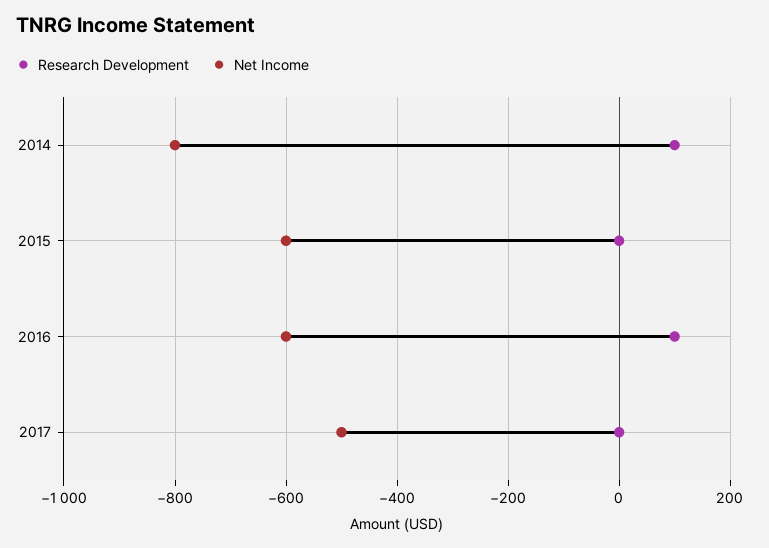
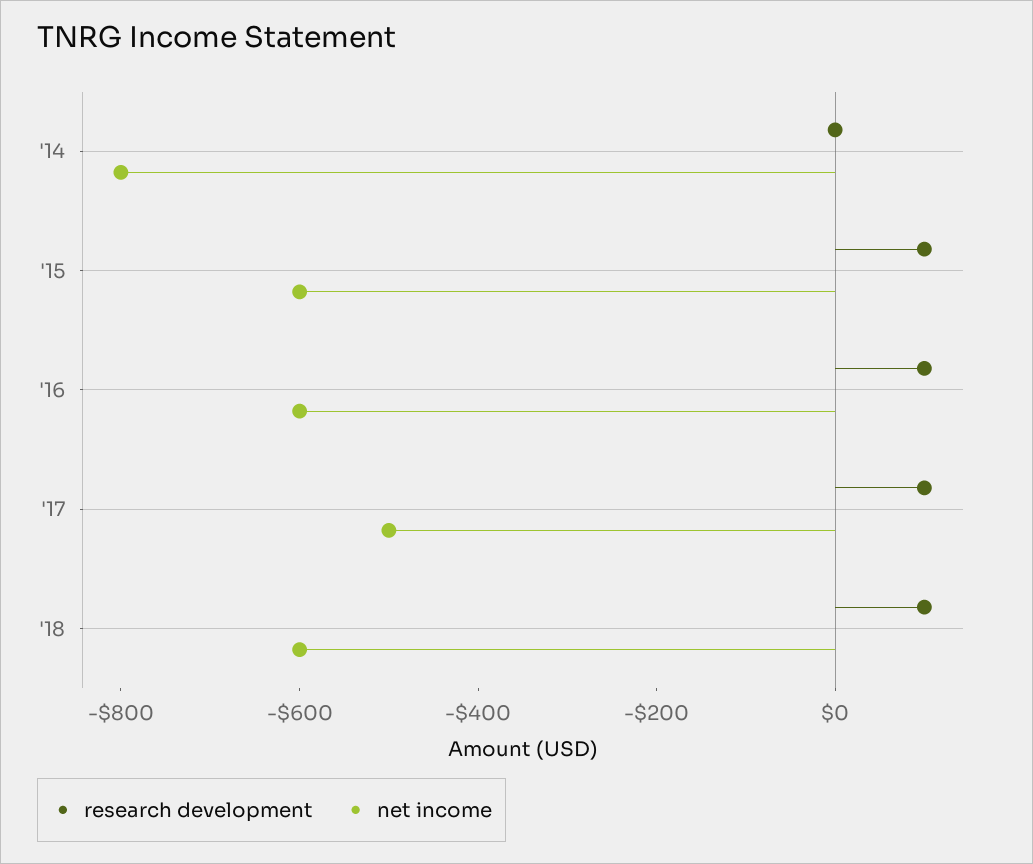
Research Development, 2014: 100 -> 0
Research Development, 2015: 0 -> 100
Research Development, 2017: 0 -> 100
Research Development, '18: none -> 100
Net Income, '18: none -> -600

